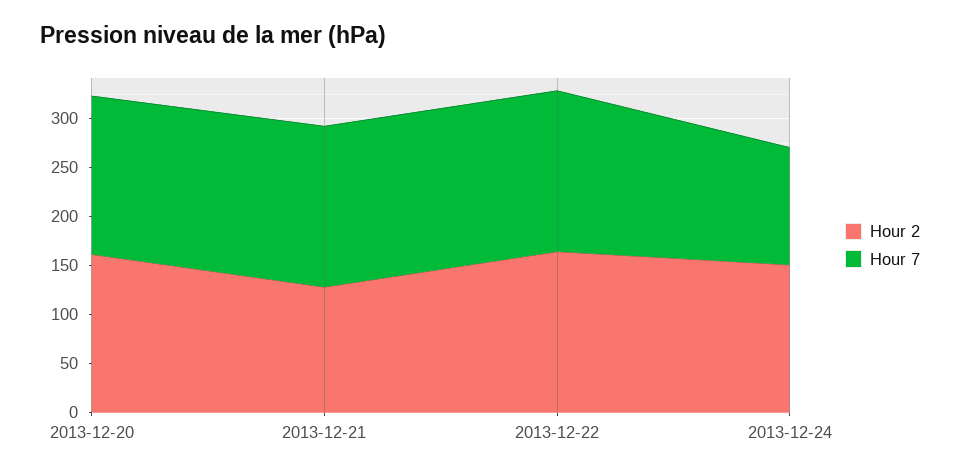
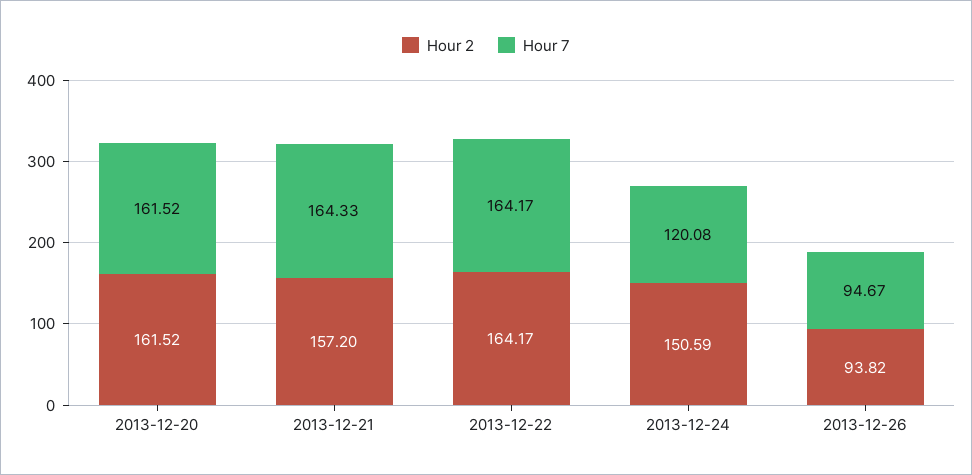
Hour 2, 2013-12-21: 130 -> 157.2
Hour 2, 2013-12-26: none -> 93.82
Hour 7, 2013-12-26: none -> 94.67

